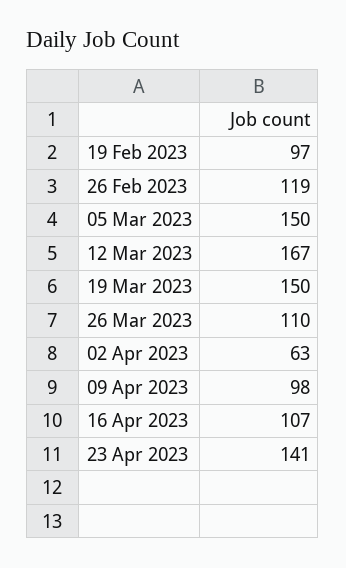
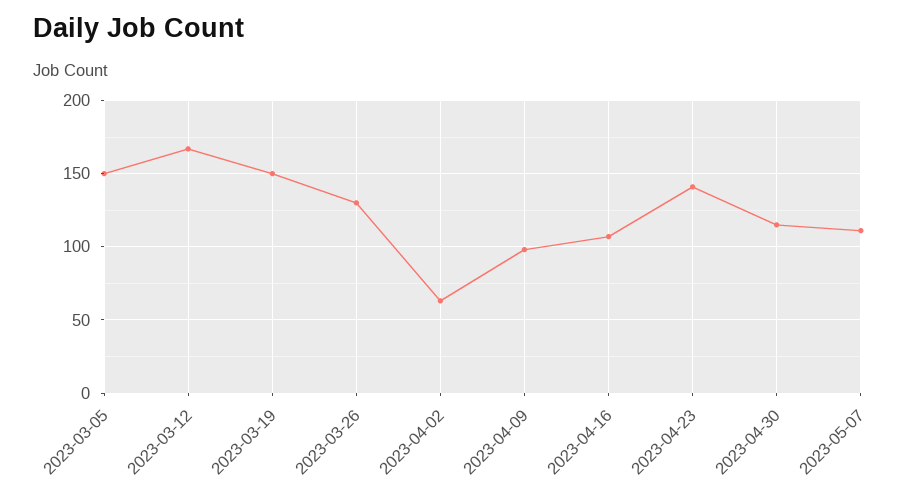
19 Feb 2023: 97 -> none
26 Feb 2023: 119 -> none
26 Mar 2023: 110 -> 130
2023-04-30: none -> 115
2023-05-07: none -> 110

